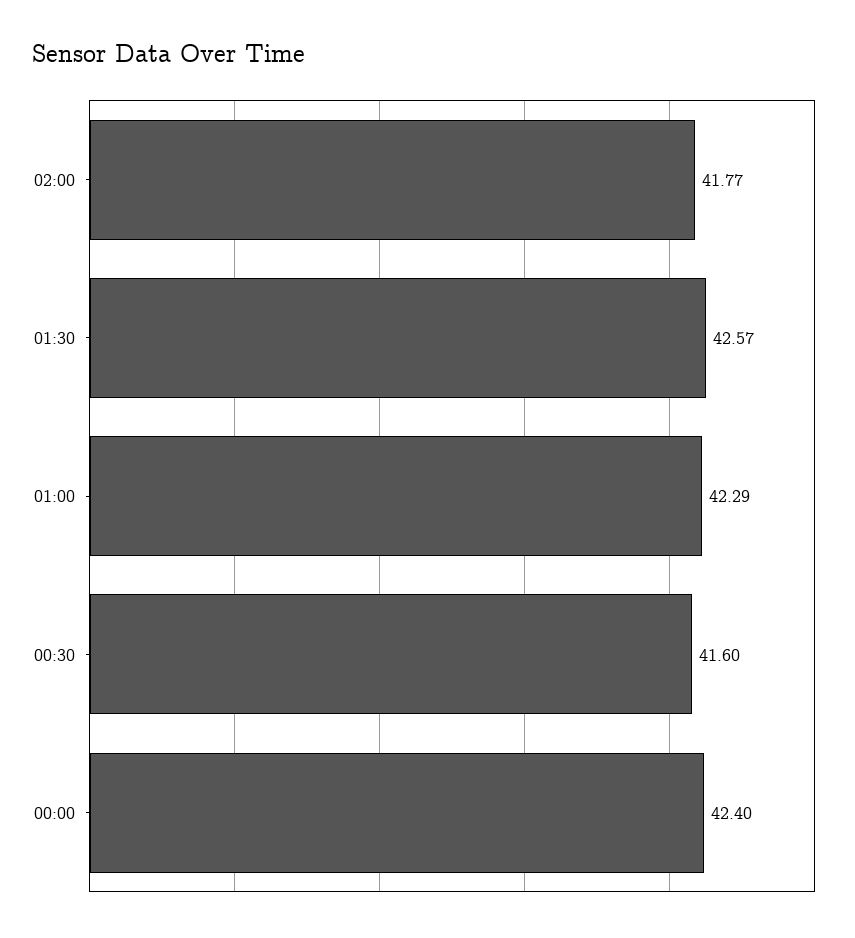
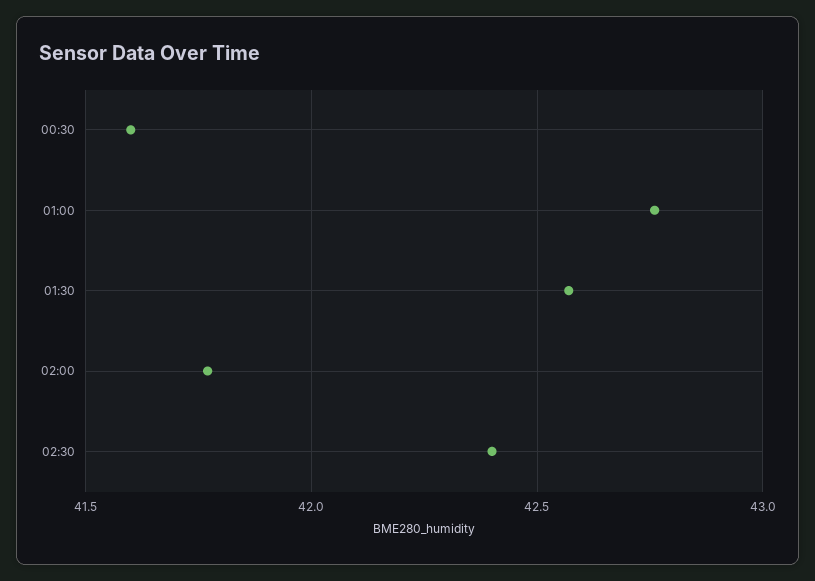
01:00: 42.29 -> 42.75
00:00: 42.4 -> none
02:30: none -> 42.4

